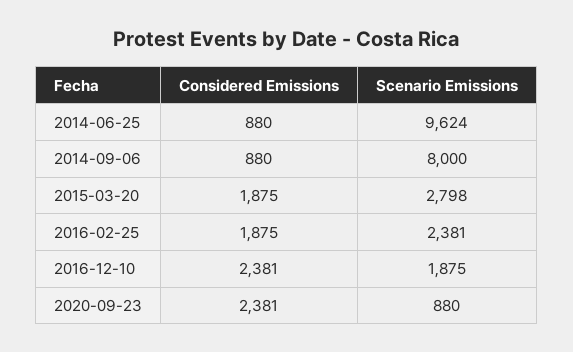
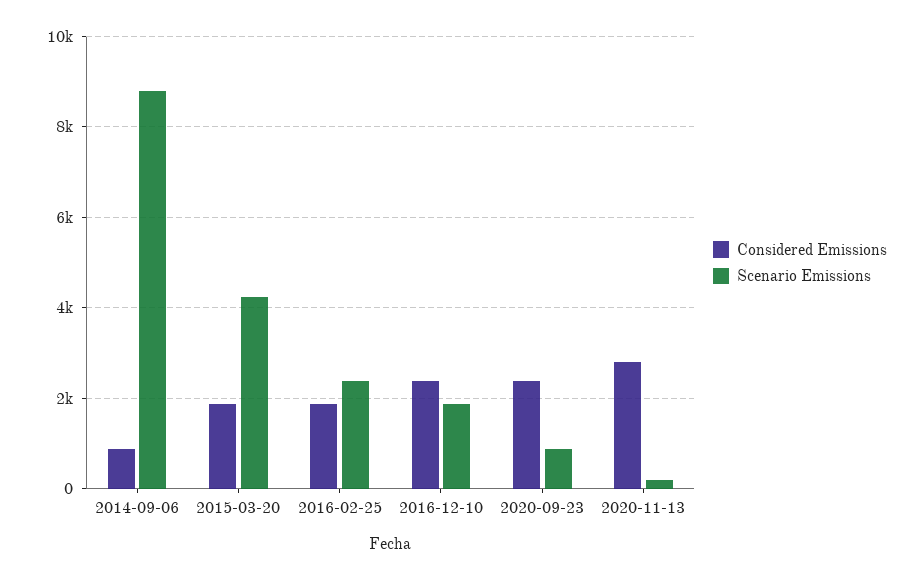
Considered Emissions, 2014-06-25: 880 -> none
Scenario Emissions, 2014-06-25: 9624 -> none
Scenario Emissions, 2014-09-06: 8000 -> 8800
Scenario Emissions, 2015-03-20: 2798 -> 4200
Considered Emissions, 2020-11-13: none -> 2800
Scenario Emissions, 2020-11-13: none -> 200

